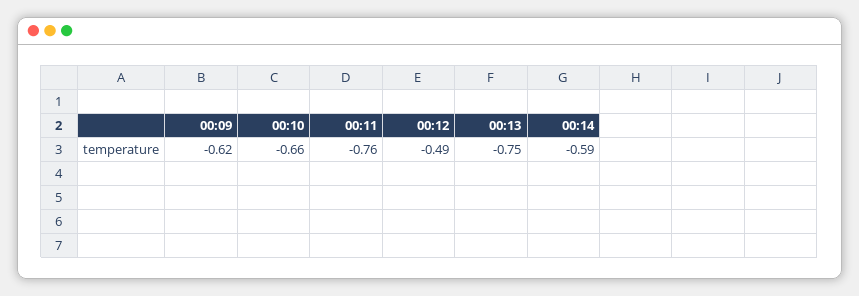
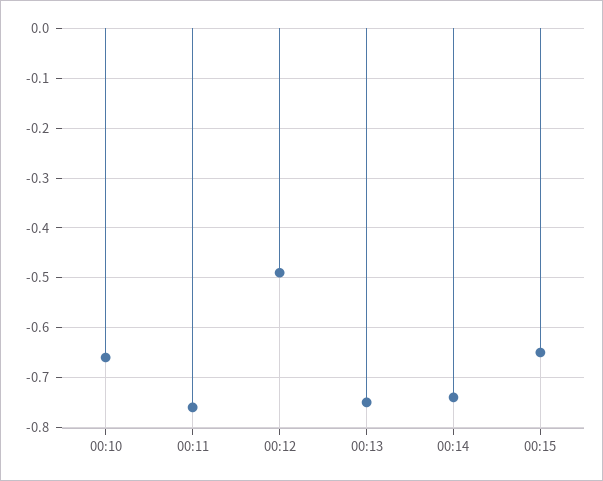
00:09: -0.62 -> none
00:14: -0.59 -> -0.75
00:15: none -> -0.65

